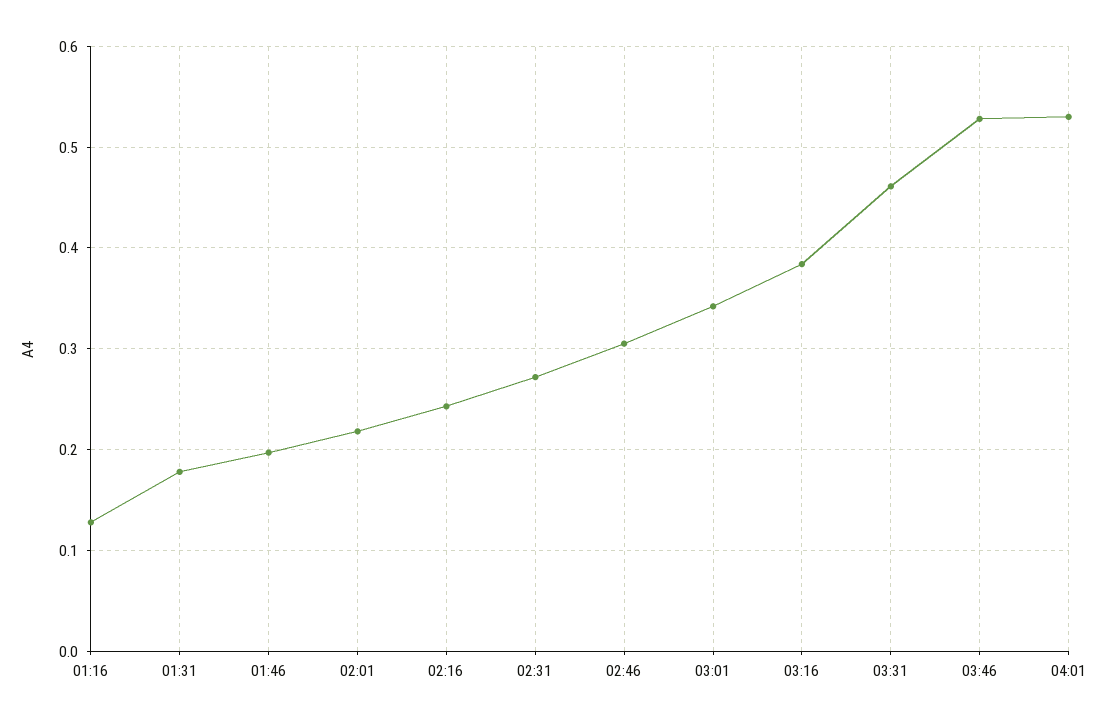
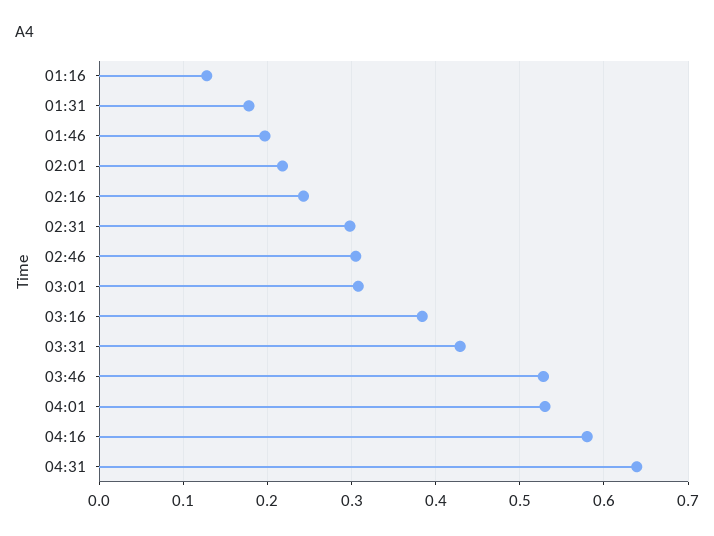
02:31: 0.27 -> 0.3
03:01: 0.34 -> 0.31
03:31: 0.46 -> 0.43
04:16: none -> 0.58
04:31: none -> 0.64

